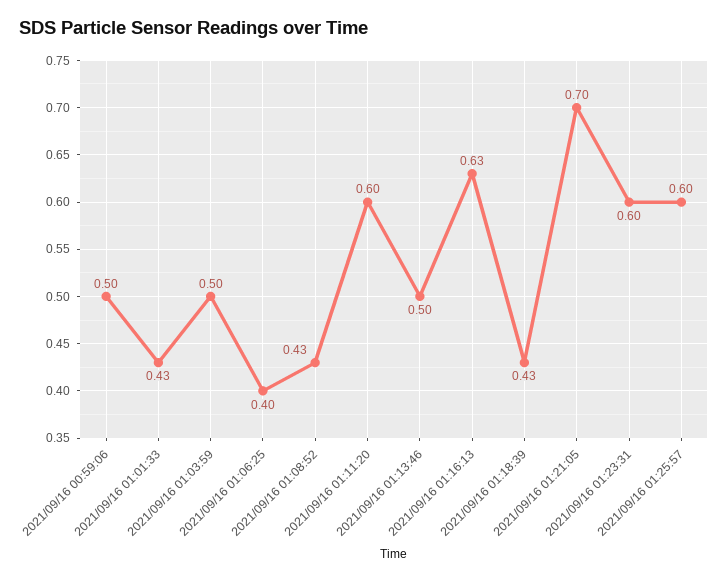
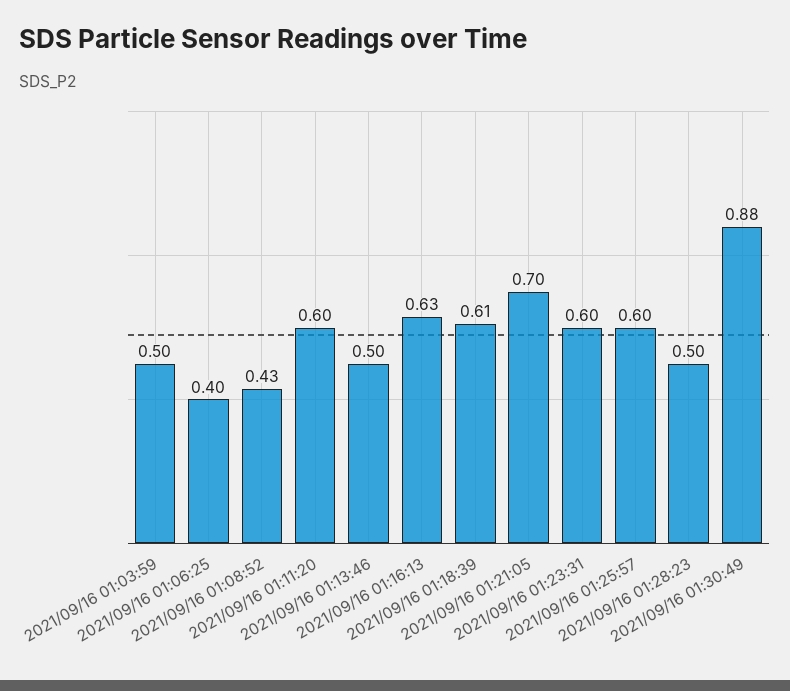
2021/09/16 00:59:06: 0.5 -> none
2021/09/16 01:01:33: 0.43 -> none
2021/09/16 01:18:39: 0.43 -> 0.61
2021/09/16 01:28:23: none -> 0.5
2021/09/16 01:30:49: none -> 0.88

